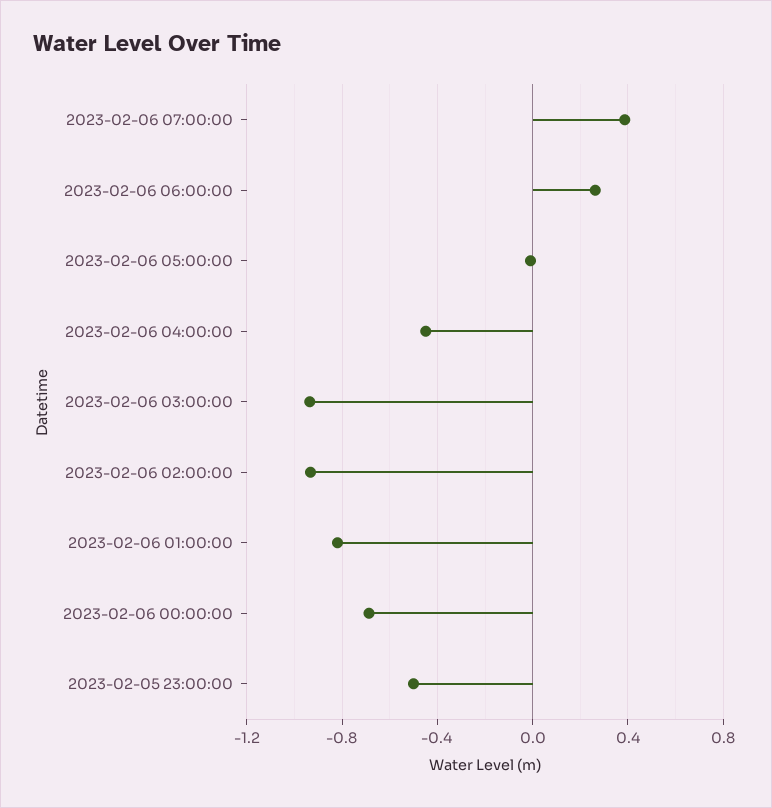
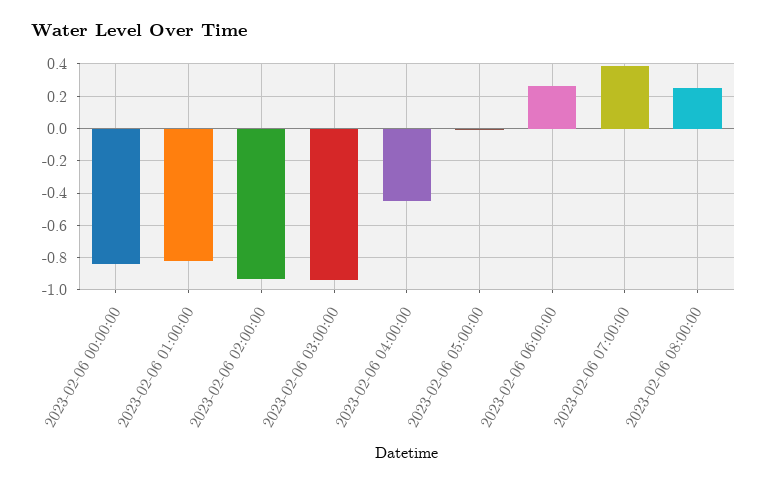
2023-02-06 00:00:00: -0.7 -> -0.85
2023-02-05 23:00:00: -0.5 -> none
2023-02-06 08:00:00: none -> 0.25

